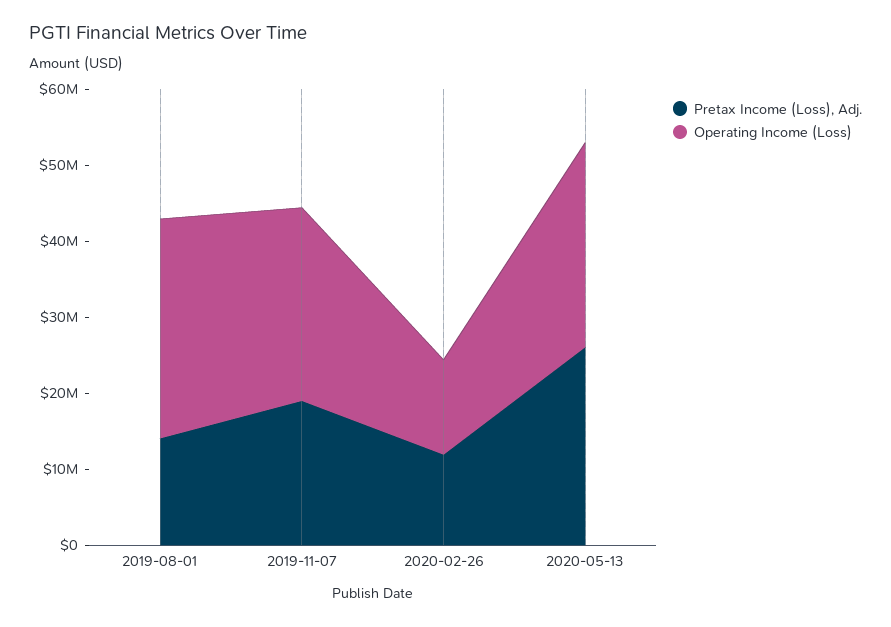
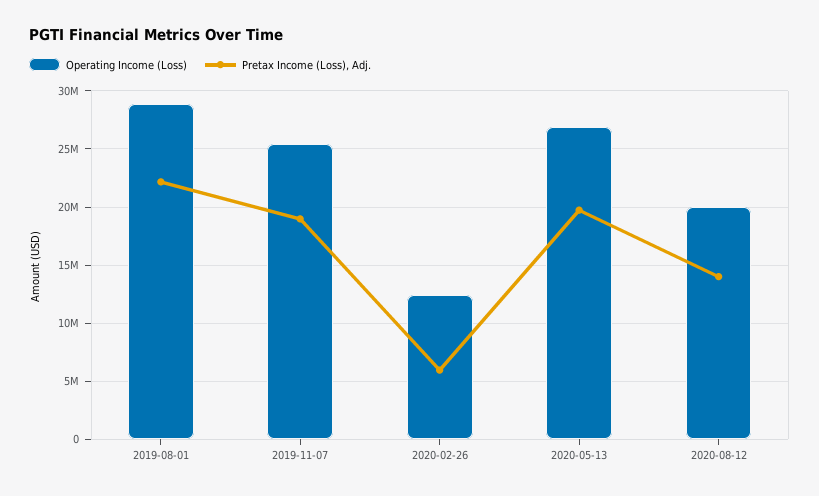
Pretax Income (Loss), Adj., 2019-08-01: 14000000 -> 22000000
Pretax Income (Loss), Adj., 2020-02-26: 12000000 -> 6000000
Pretax Income (Loss), Adj., 2020-05-13: 26000000 -> 20000000
Operating Income (Loss), 2020-08-12: none -> 20000000
Pretax Income (Loss), Adj., 2020-08-12: none -> 14000000

